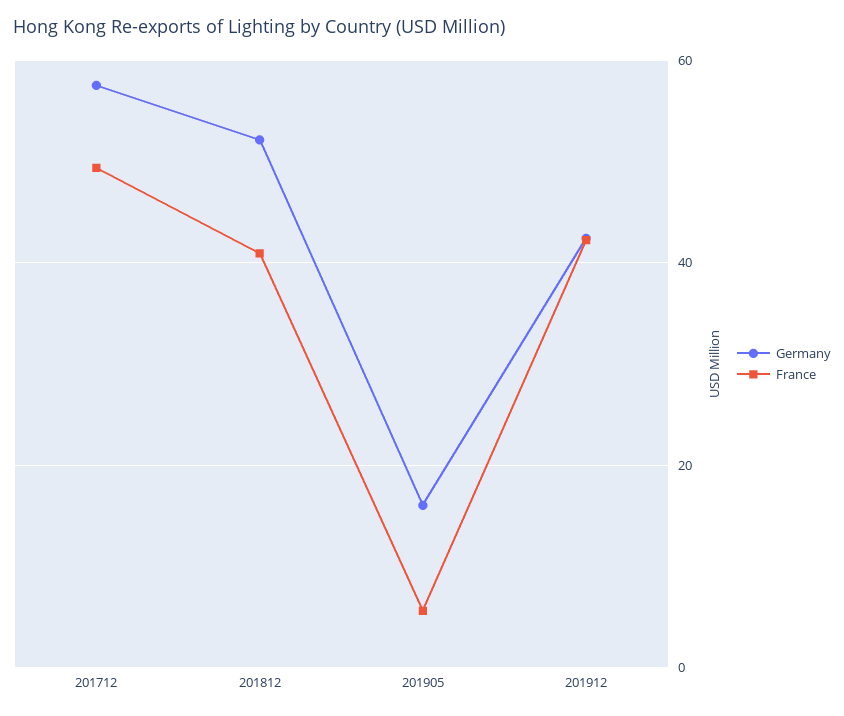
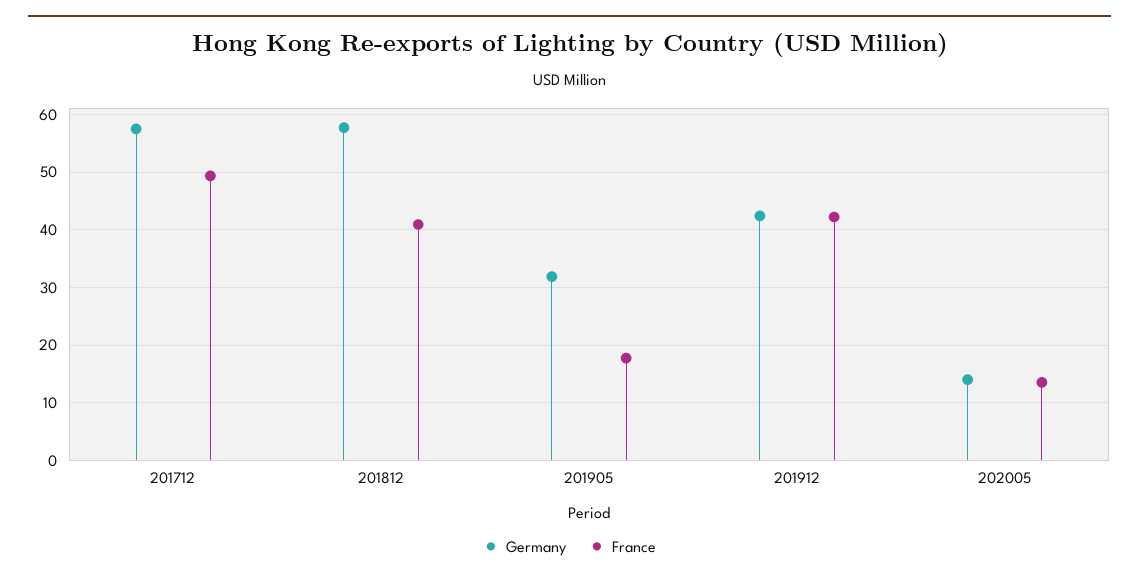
Germany, 201812: 52 -> 58
Germany, 201905: 16 -> 32
France, 201905: 6 -> 18
Germany, 202005: none -> 14
France, 202005: none -> 14

